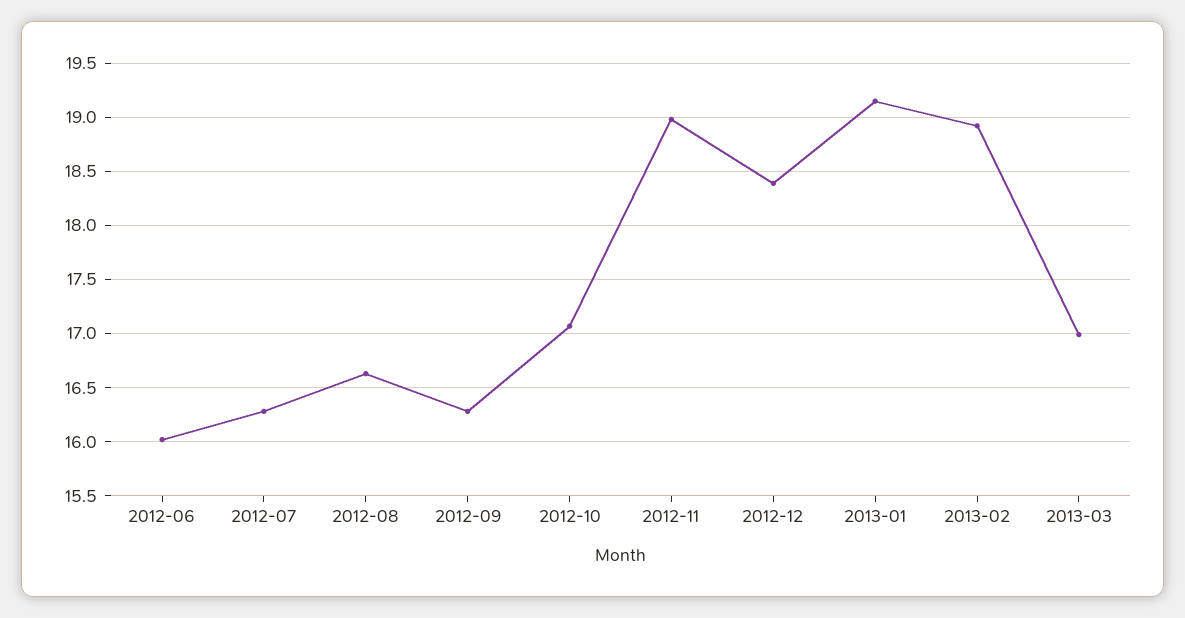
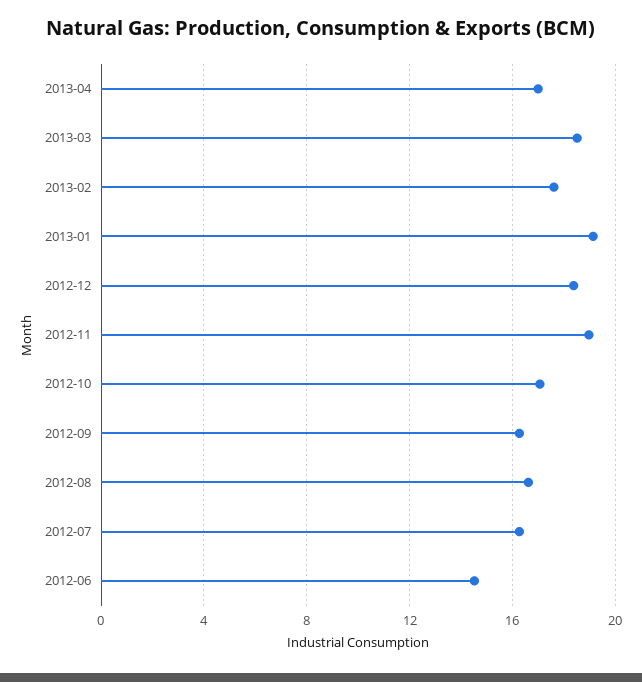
2012-06: 16 -> 14.5
2013-02: 18.9 -> 17.5
2013-03: 17 -> 18.5
2013-04: none -> 17

